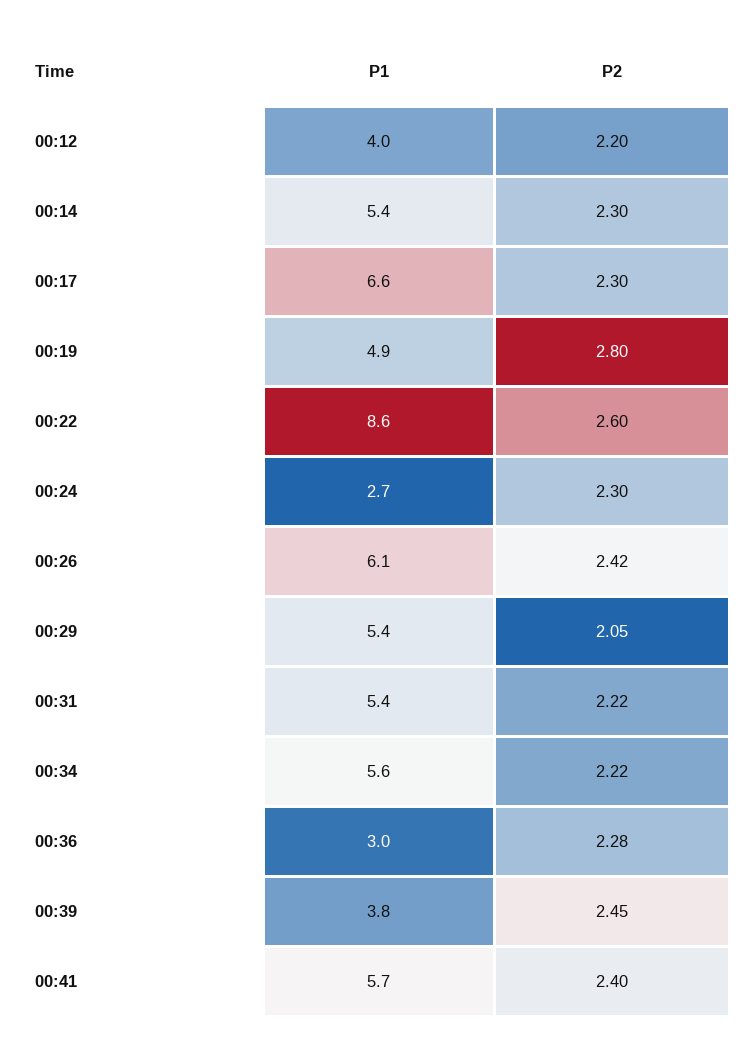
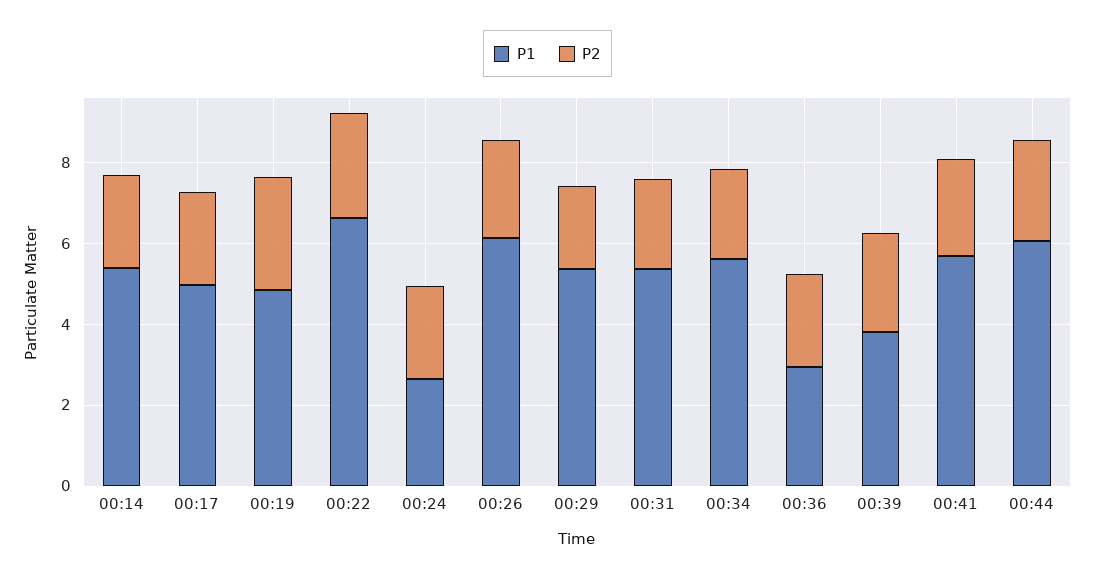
P1, 00:12: 4 -> none
P2, 00:12: 2.2 -> none
P1, 00:17: 6.6 -> 5
P1, 00:22: 8.6 -> 6.5
P1, 00:44: none -> 6
P2, 00:44: none -> 2.5

